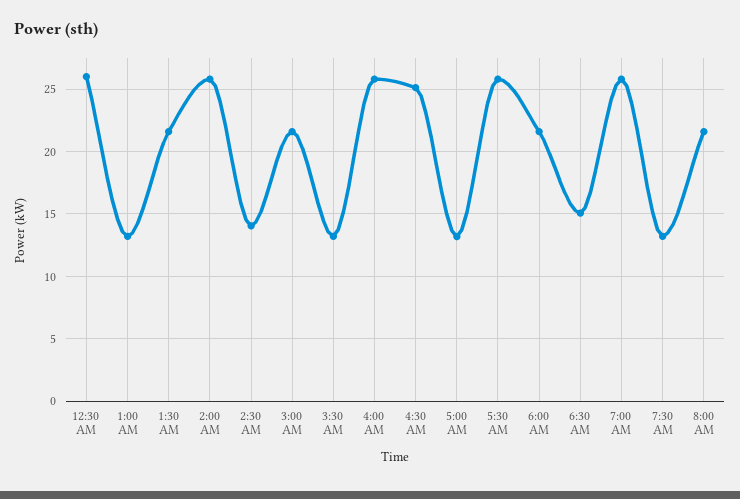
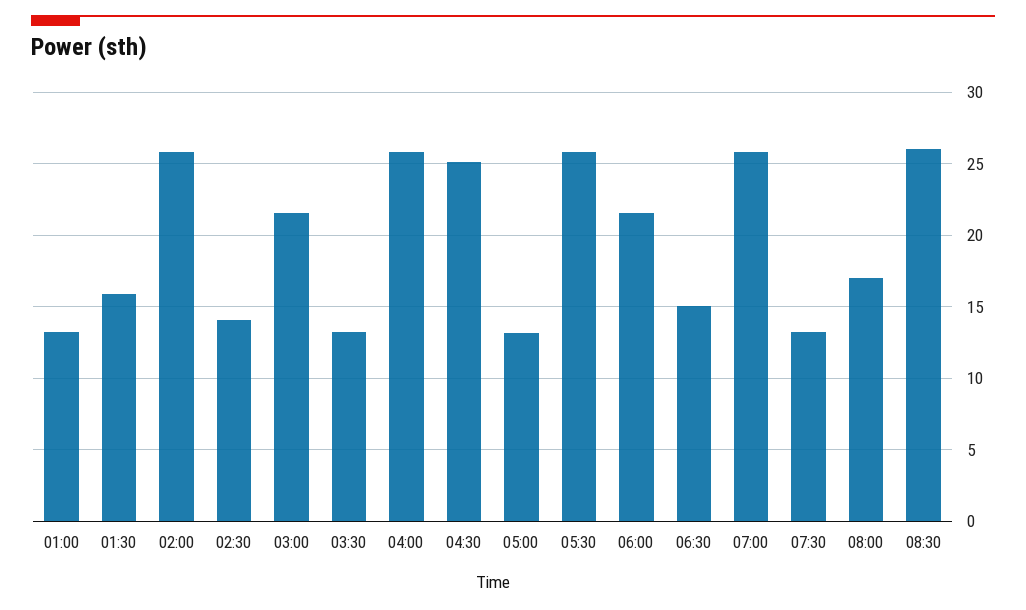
12:30 AM: 26 -> none
1:30 AM: 21.5 -> 16
8:00 AM: 21.5 -> 17
08:30: none -> 26

